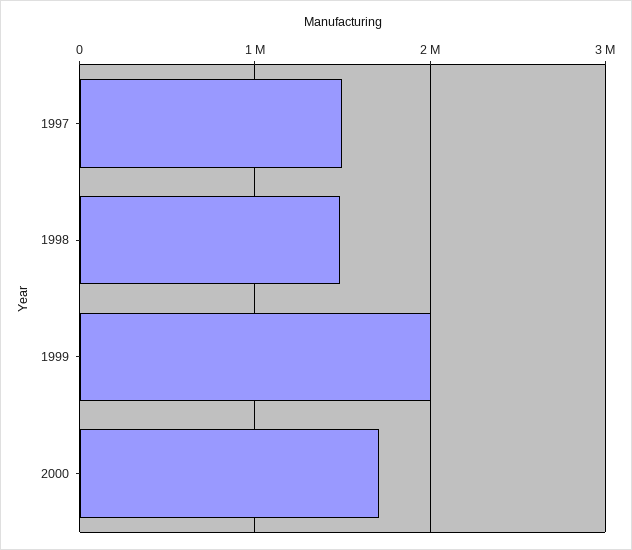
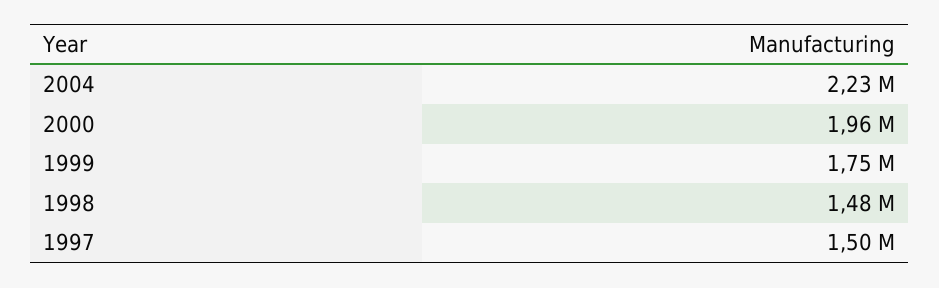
1999: 2000000 -> 1750000
2000: 1700000 -> 1960000
2004: none -> 2230000

